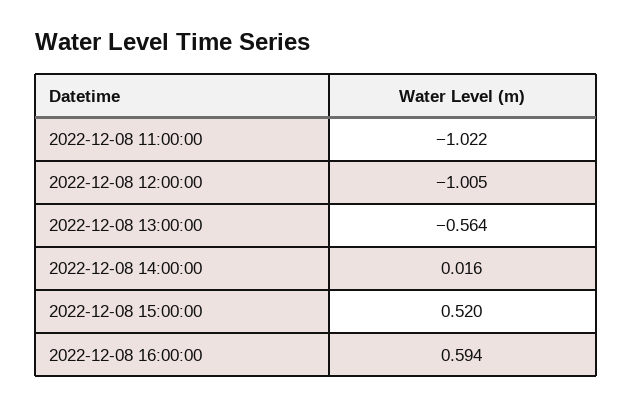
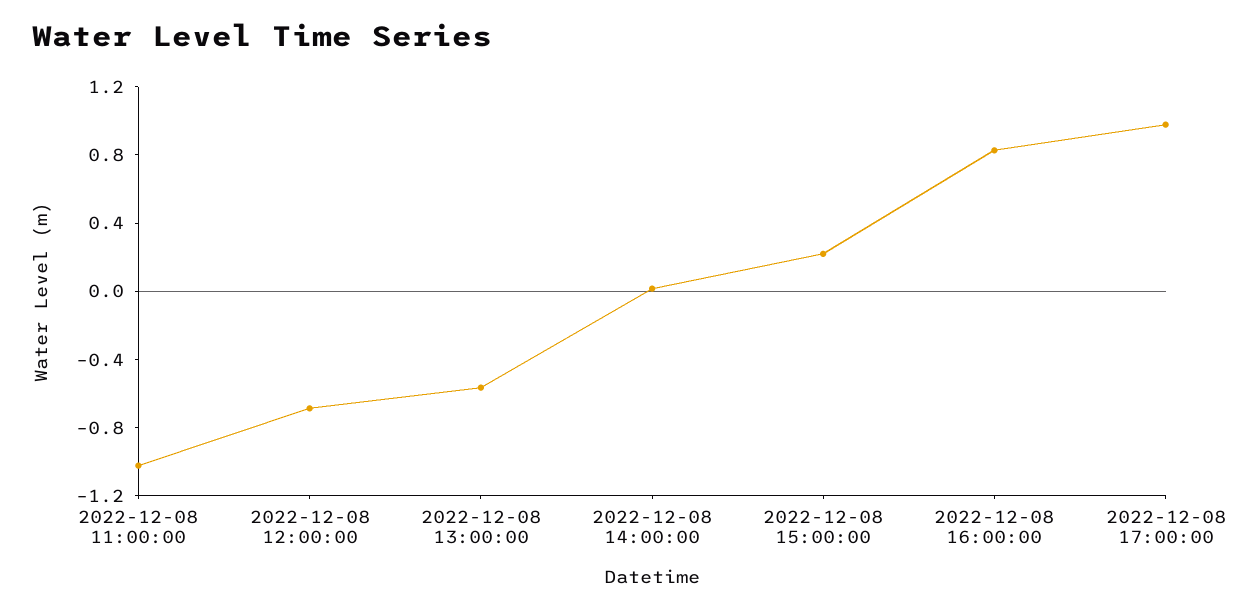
2022-12-08 12:00:00: -1.005 -> -0.7
2022-12-08 15:00:00: 0.52 -> 0.2
2022-12-08 16:00:00: 0.594 -> 0.8
2022-12-08 17:00:00: none -> 1

